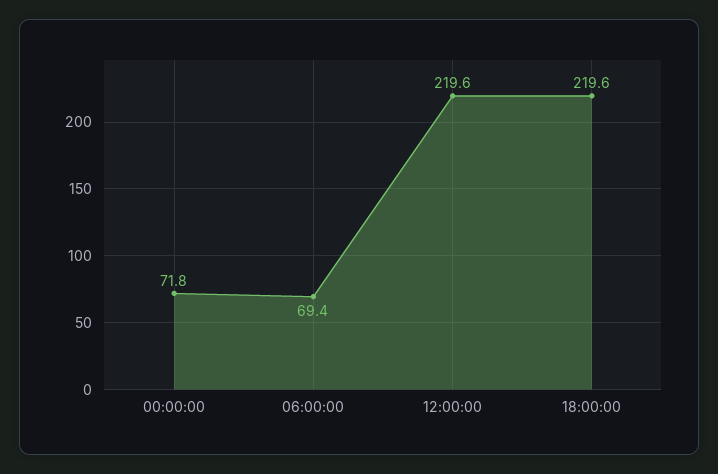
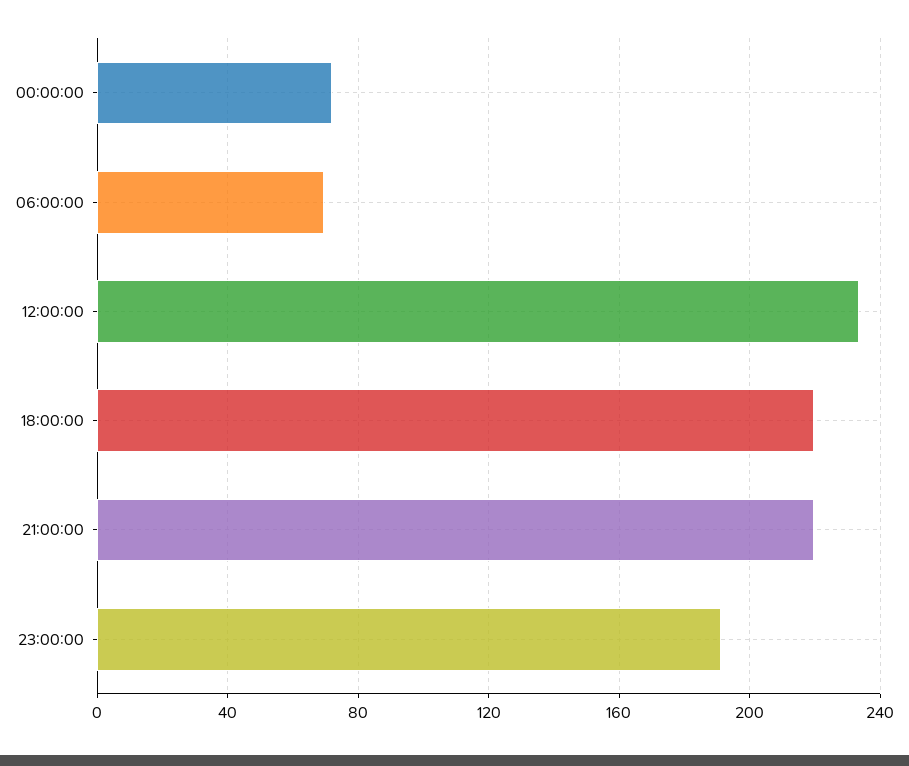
12:00:00: 219.6 -> 235
21:00:00: none -> 220
23:00:00: none -> 190

